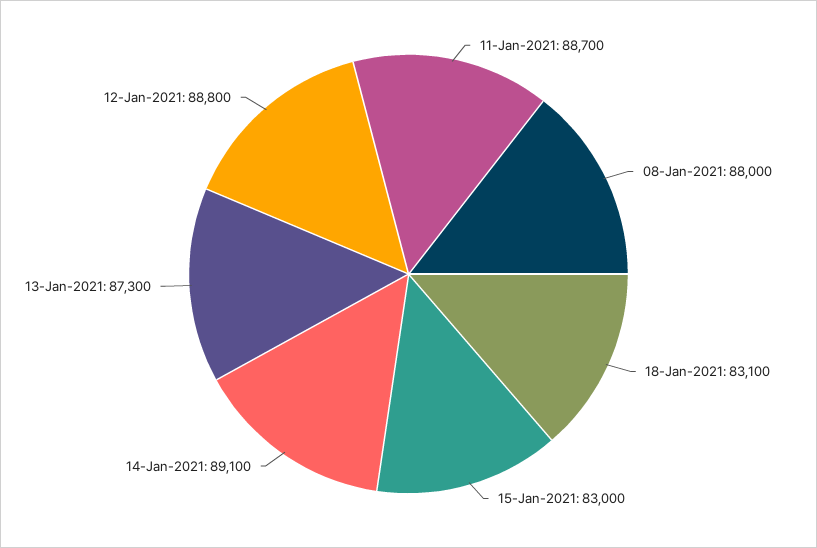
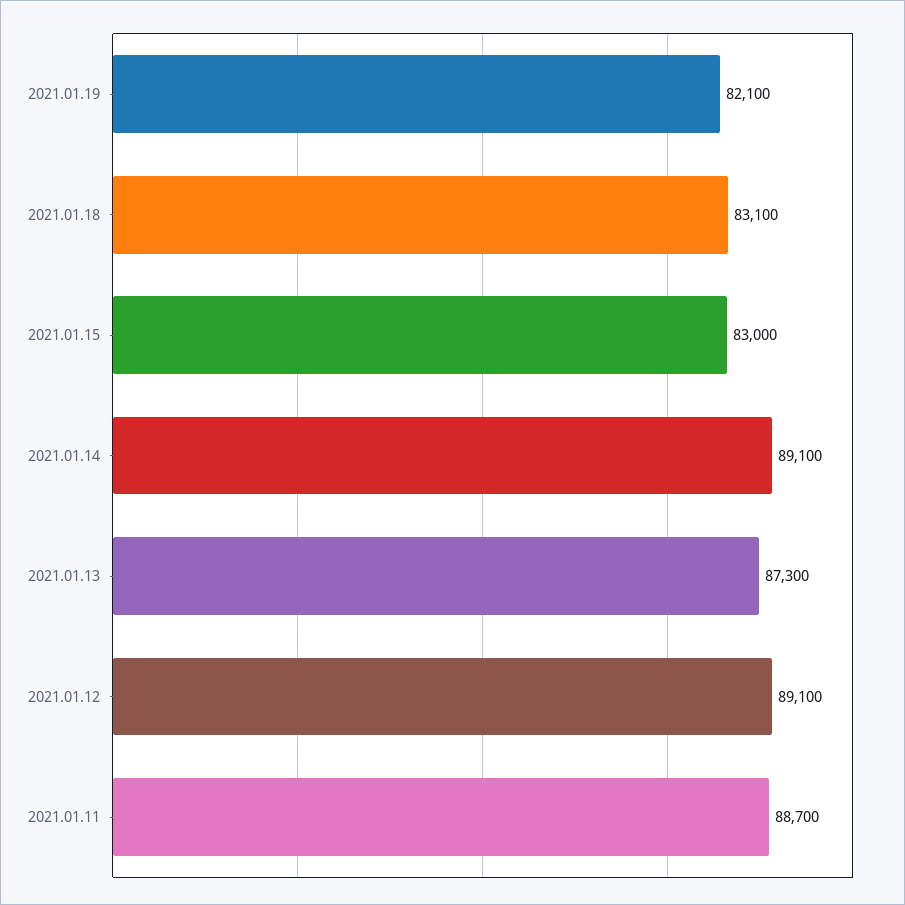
08-Jan-2021: 88000 -> none
12-Jan-2021: 88800 -> 89100
2021.01.19: none -> 82100

